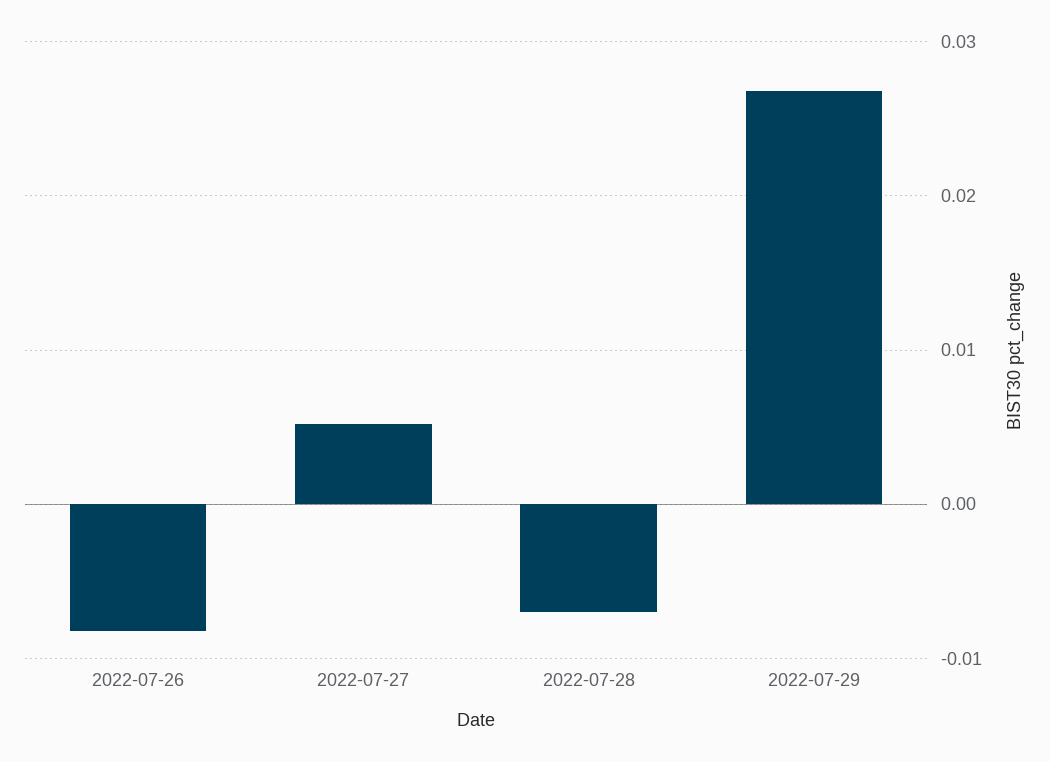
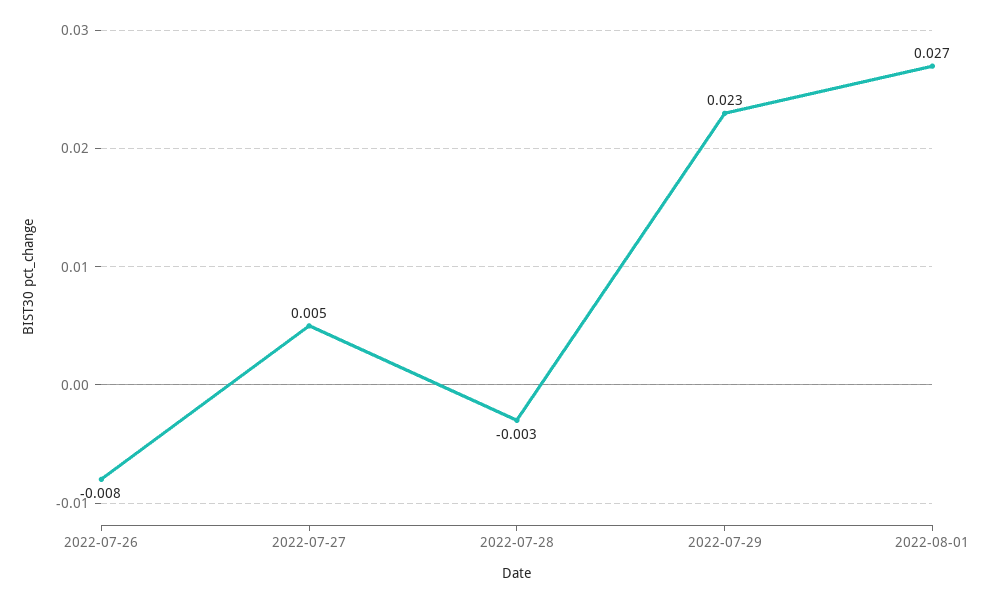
2022-07-28: -0.007 -> -0.003
2022-07-29: 0.027 -> 0.023
2022-08-01: none -> 0.027

